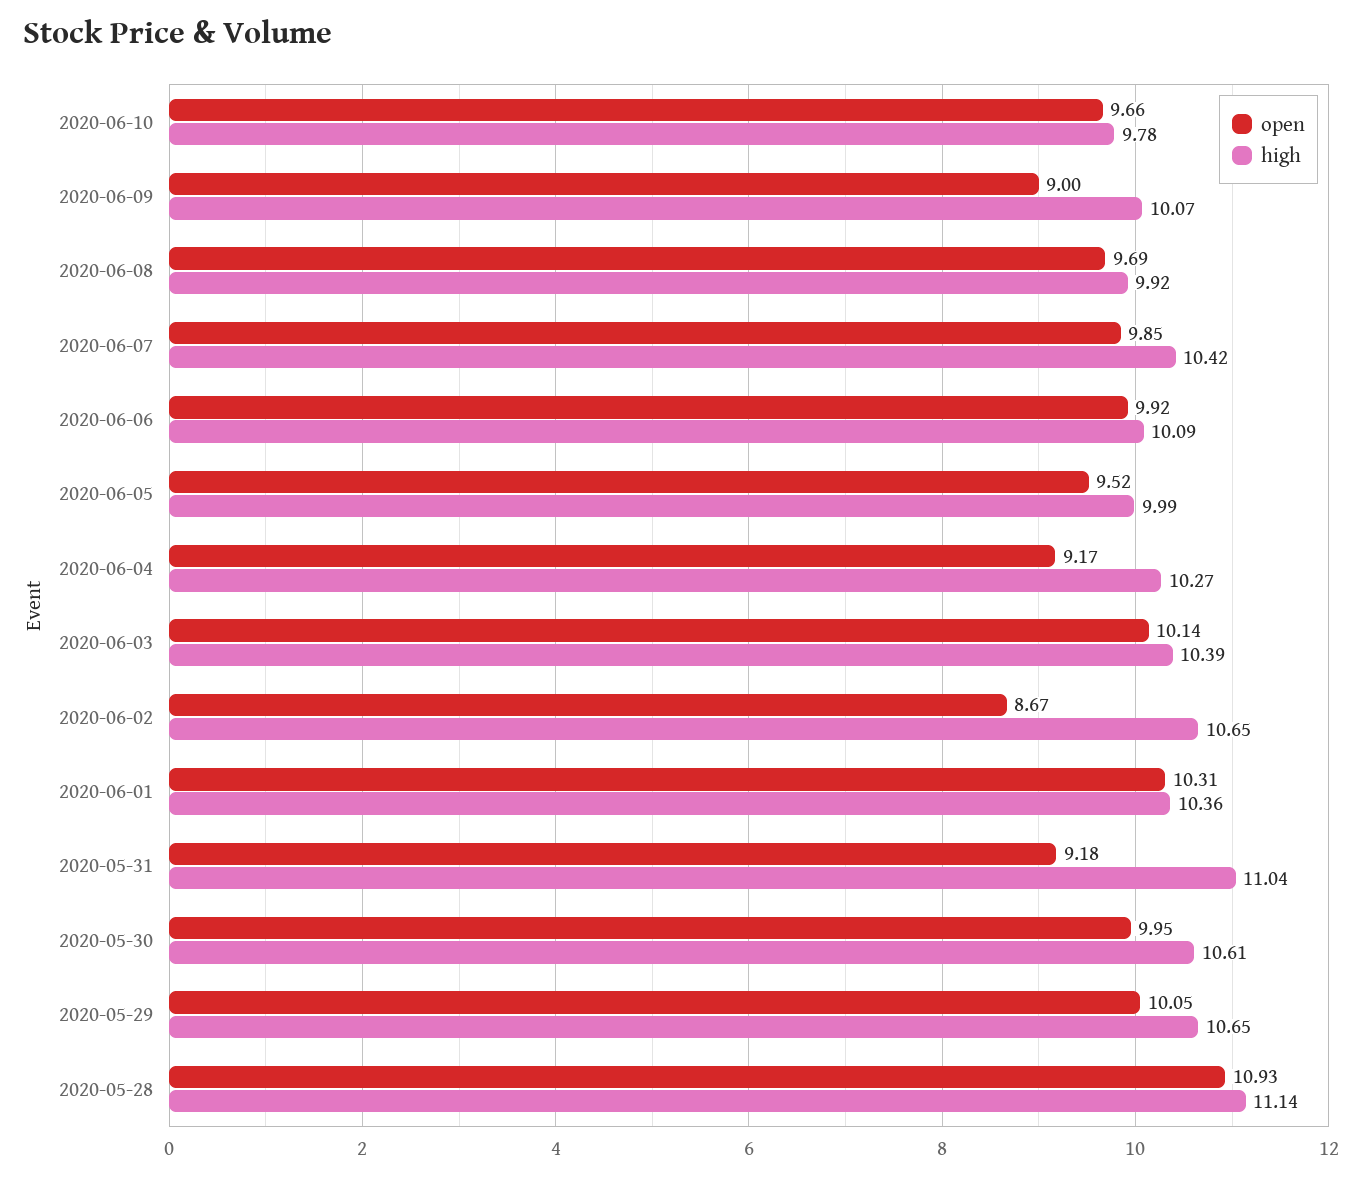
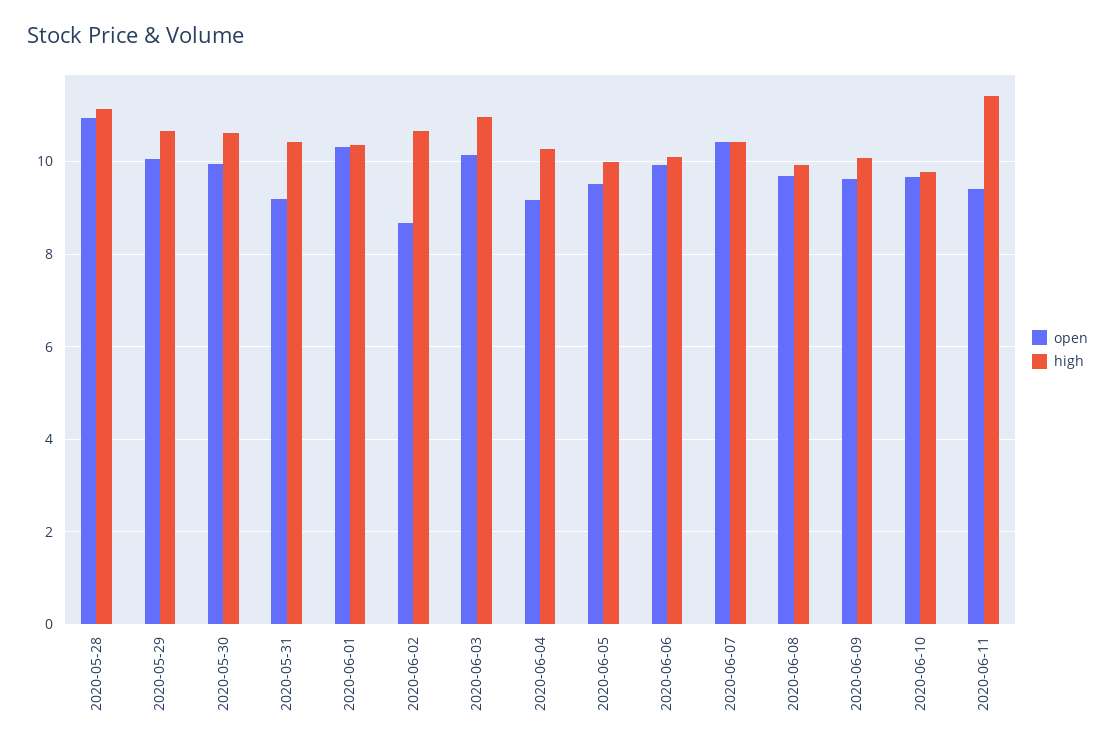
open, 2020-06-09: 9 -> 9.6
open, 2020-06-07: 9.85 -> 10.4
high, 2020-06-03: 10.39 -> 11
high, 2020-05-31: 11.04 -> 10.4
open, 2020-06-11: none -> 9.4
high, 2020-06-11: none -> 11.4

